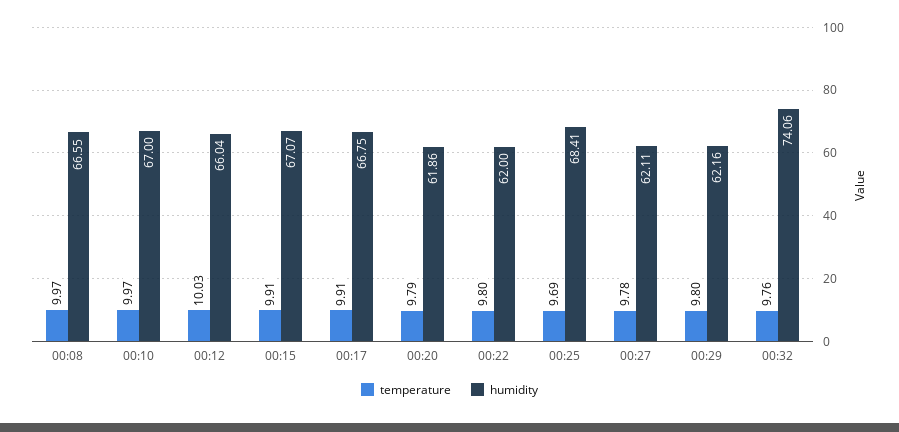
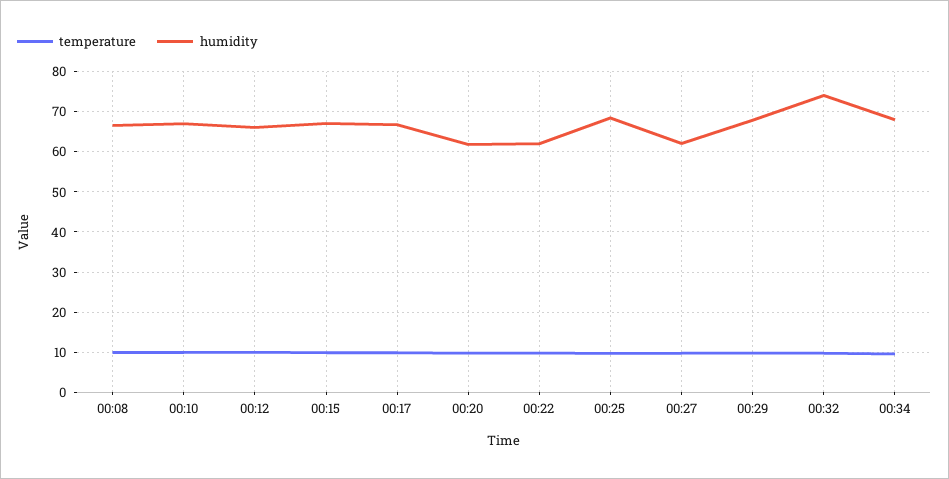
humidity, 00:29: 62.16 -> 68
temperature, 00:34: none -> 10
humidity, 00:34: none -> 68

